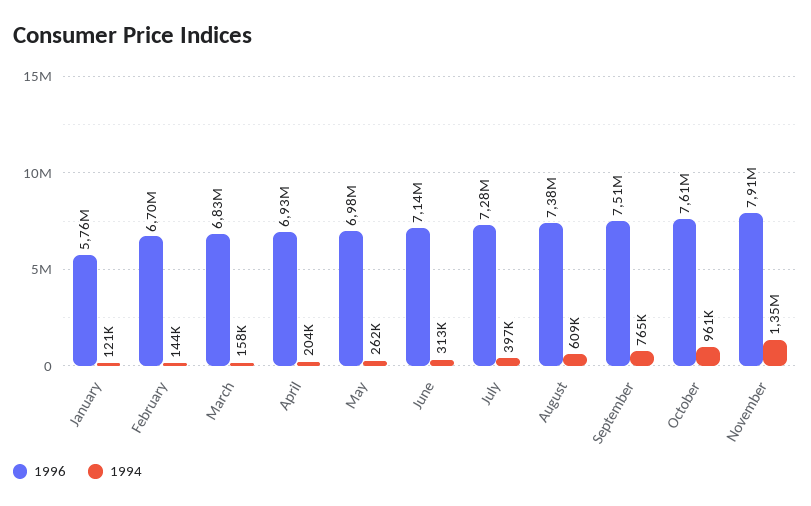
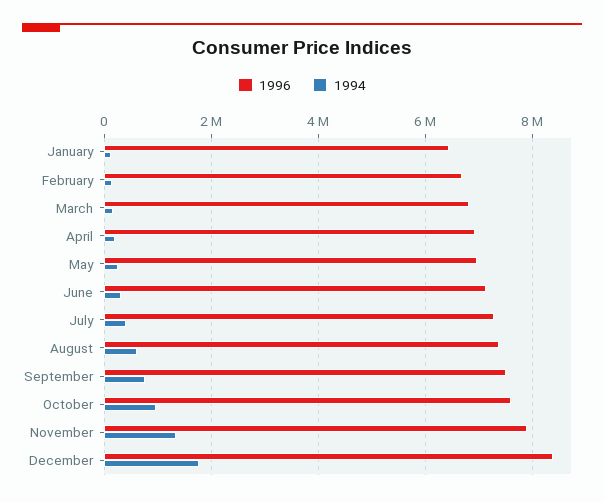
1996, January: 5760000 -> 6400000
1996, December: none -> 8400000
1994, December: none -> 1800000

